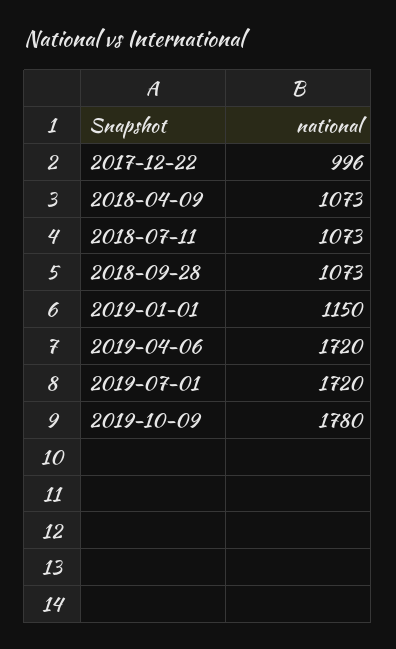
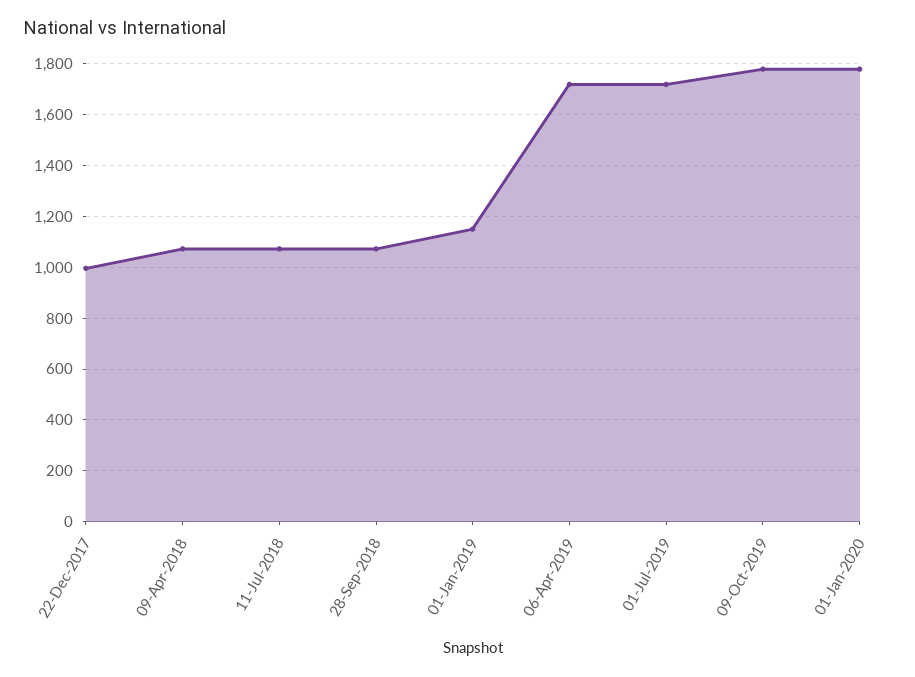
01-Jan-2020: none -> 1775

